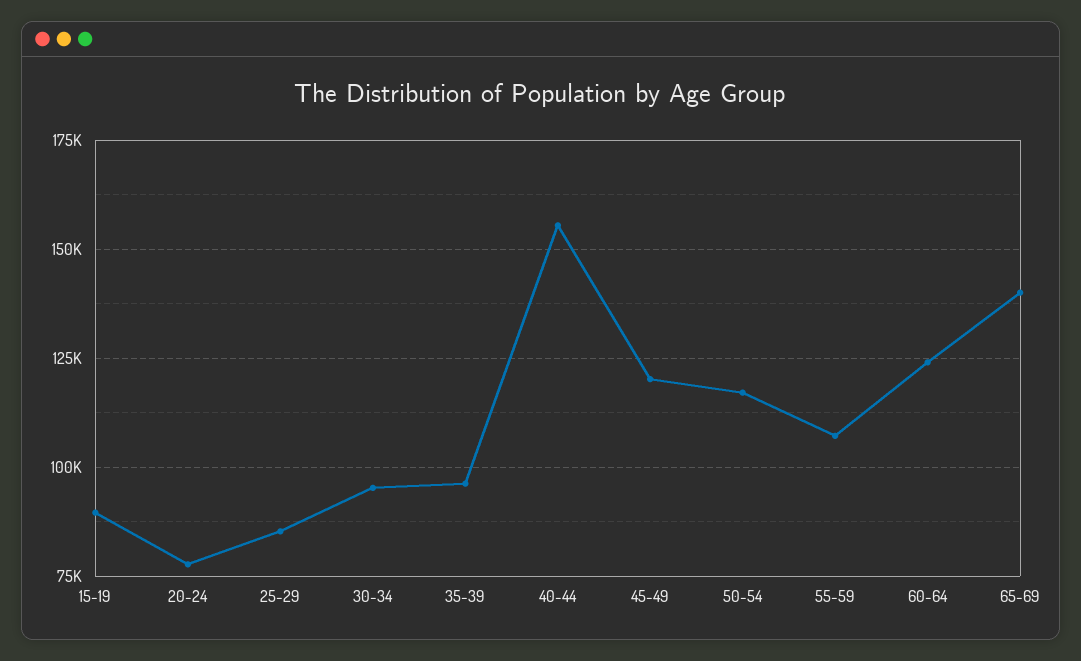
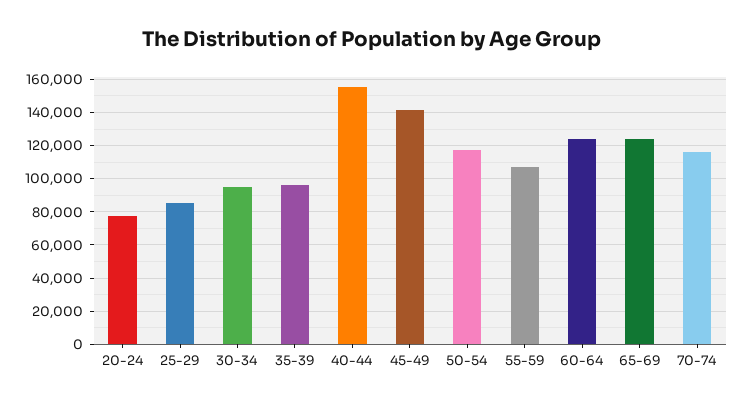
15-19: 90000 -> none
45-49: 120000 -> 140000
65-69: 140000 -> 125000
70-74: none -> 115000

